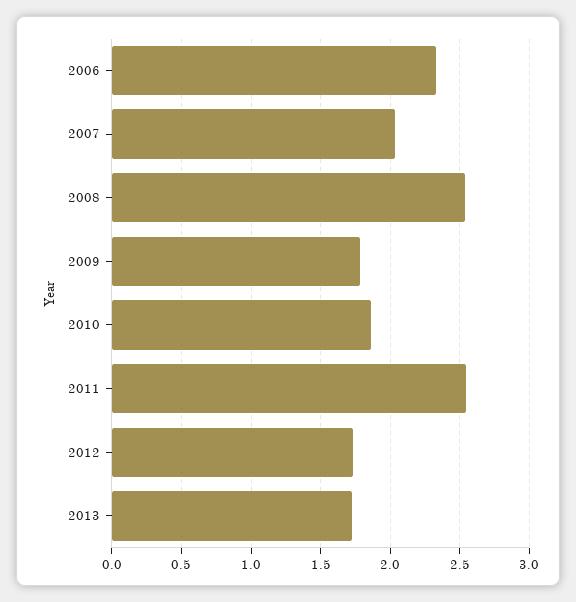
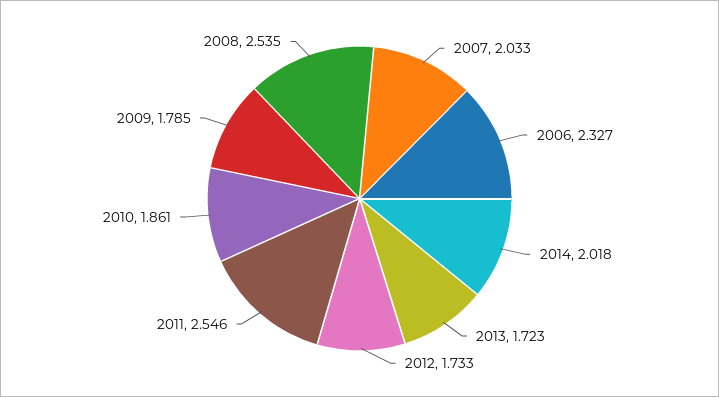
2014: none -> 2.018

